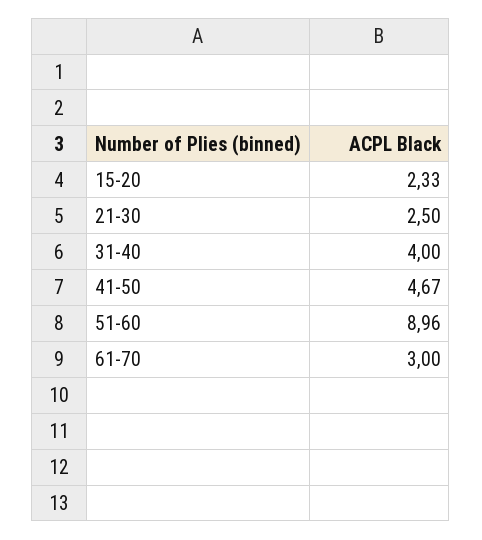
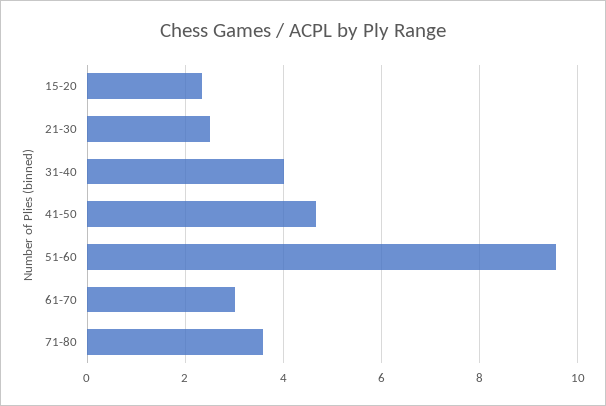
51-60: 8.96 -> 9.6
71-80: none -> 3.6

